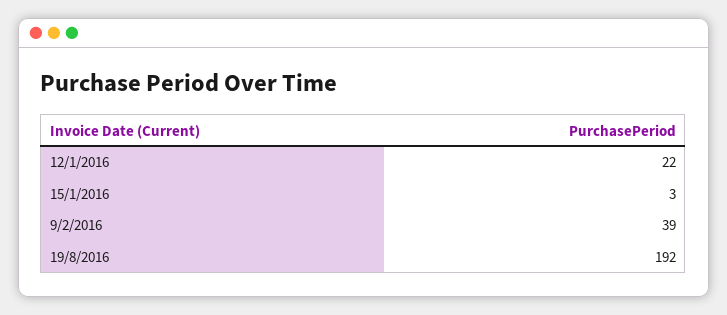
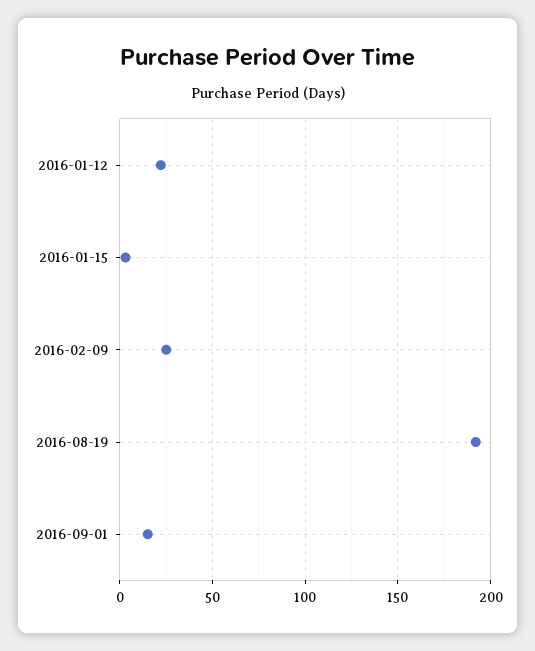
9/2/2016: 39 -> 25
2016-09-01: none -> 15

